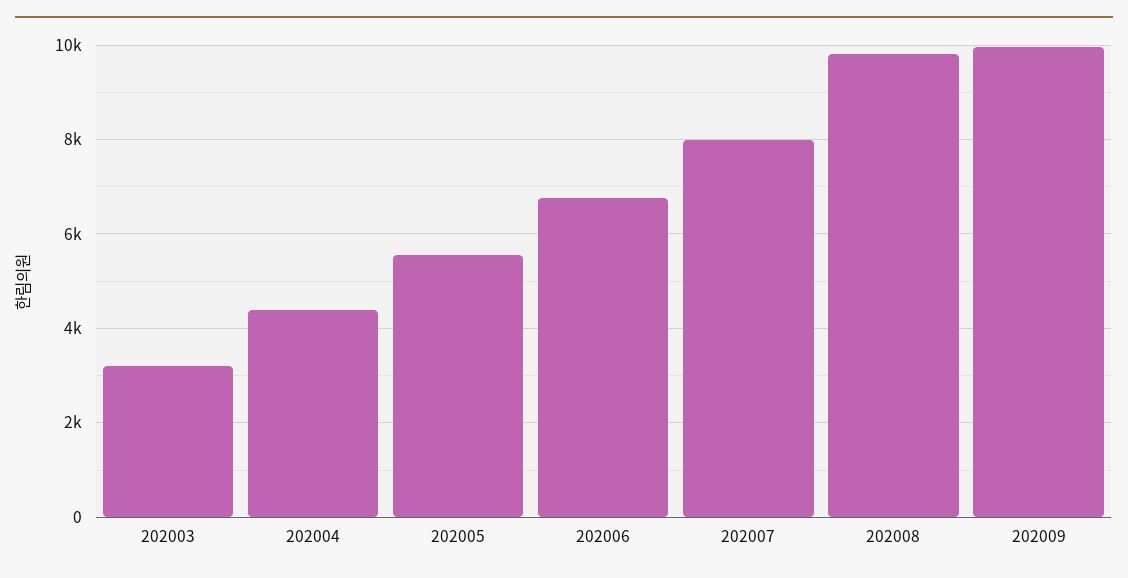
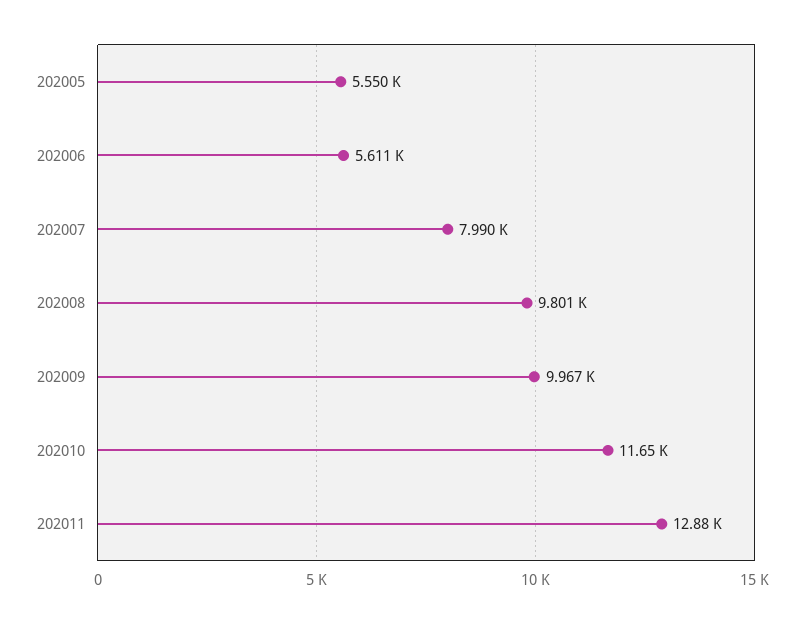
202003: 3200 -> none
202004: 4400 -> none
202006: 6800 -> 5611
202010: none -> 11650
202011: none -> 12880

